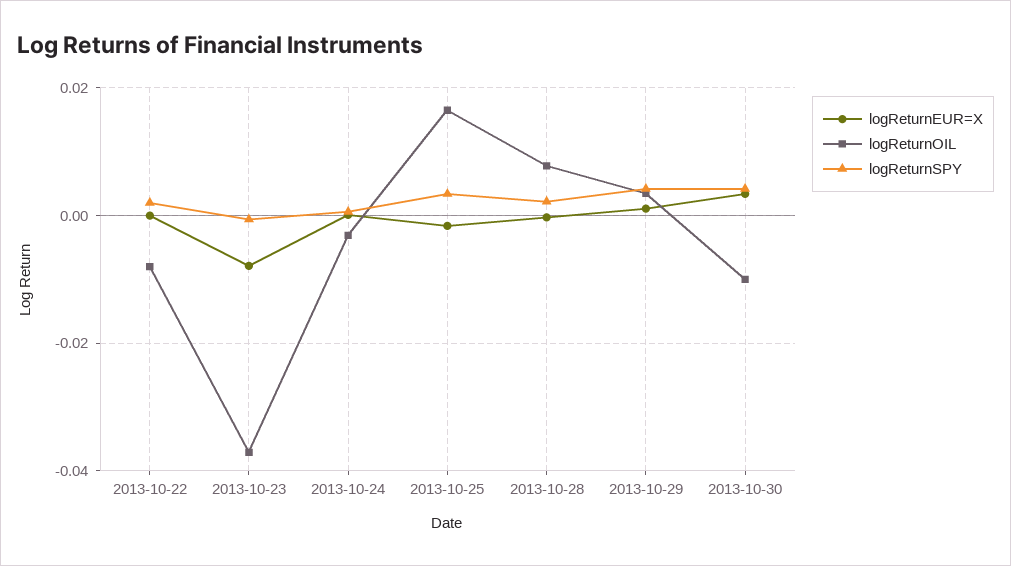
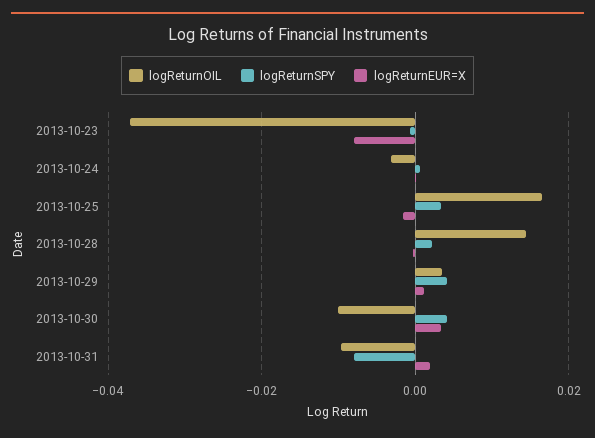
logReturnEUR=X, 2013-10-22: 0 -> none
logReturnOIL, 2013-10-22: -0.008 -> none
logReturnSPY, 2013-10-22: 0.002 -> none
logReturnOIL, 2013-10-28: 0.008 -> 0.014
logReturnOIL, 2013-10-31: none -> -0.01
logReturnSPY, 2013-10-31: none -> -0.008
logReturnEUR=X, 2013-10-31: none -> 0.002

